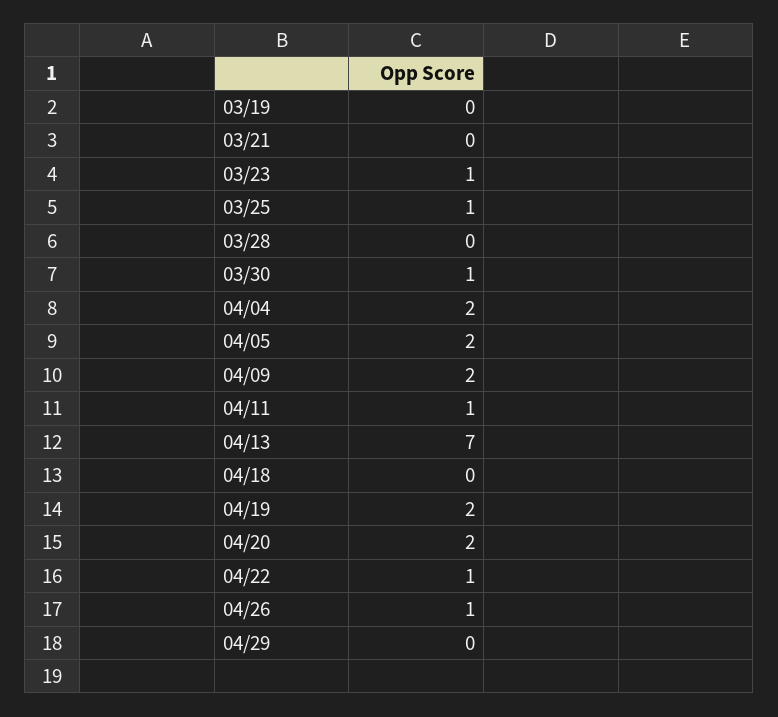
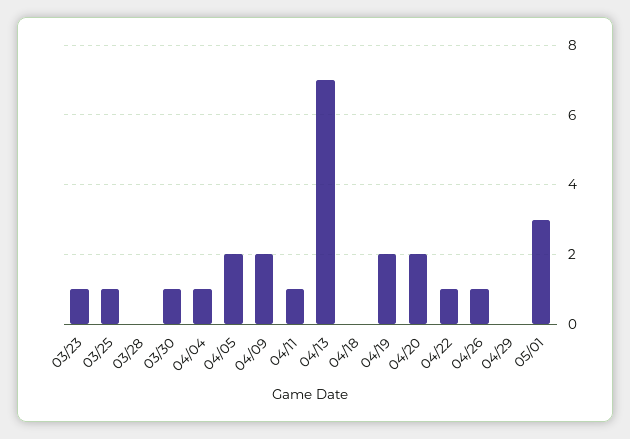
03/19: 0 -> none
03/21: 0 -> none
04/04: 2 -> 1
05/01: none -> 3

